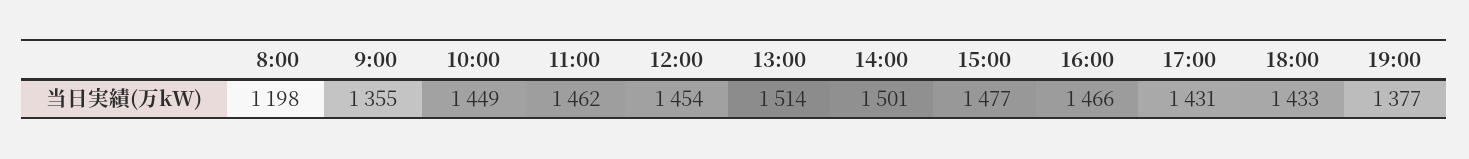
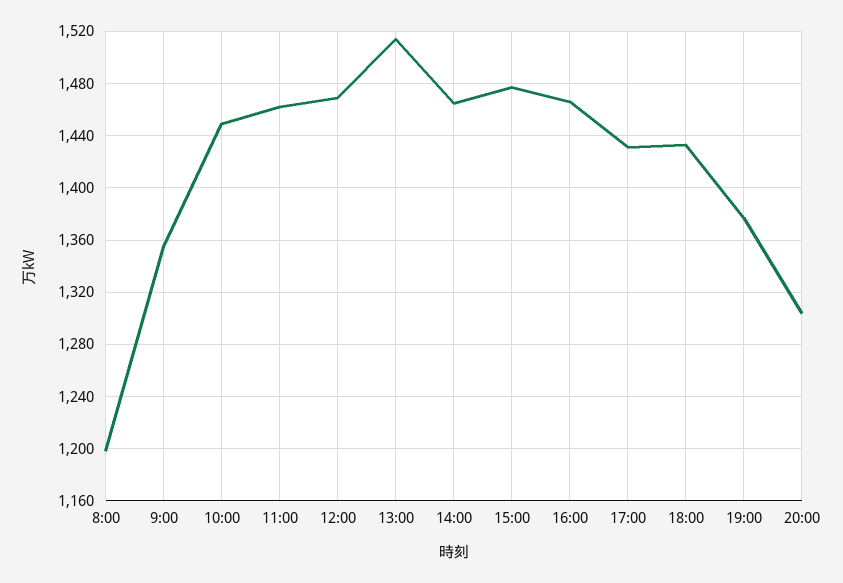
12:00: 1454 -> 1470
14:00: 1501 -> 1465
20:00: none -> 1305

